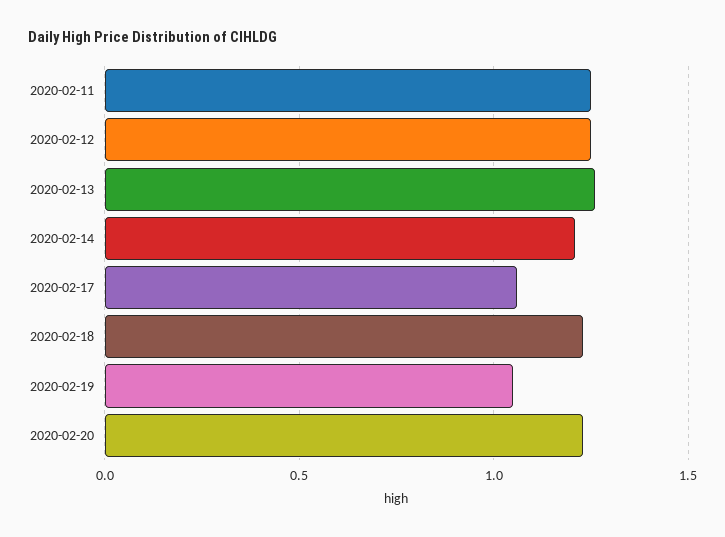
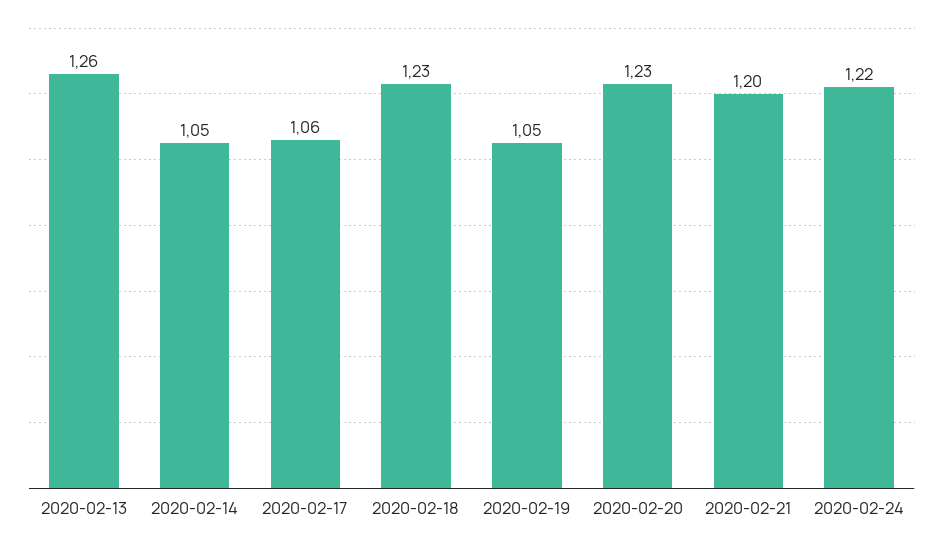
2020-02-11: 1.25 -> none
2020-02-12: 1.25 -> none
2020-02-14: 1.2 -> 1.05
2020-02-21: none -> 1.2
2020-02-24: none -> 1.22

